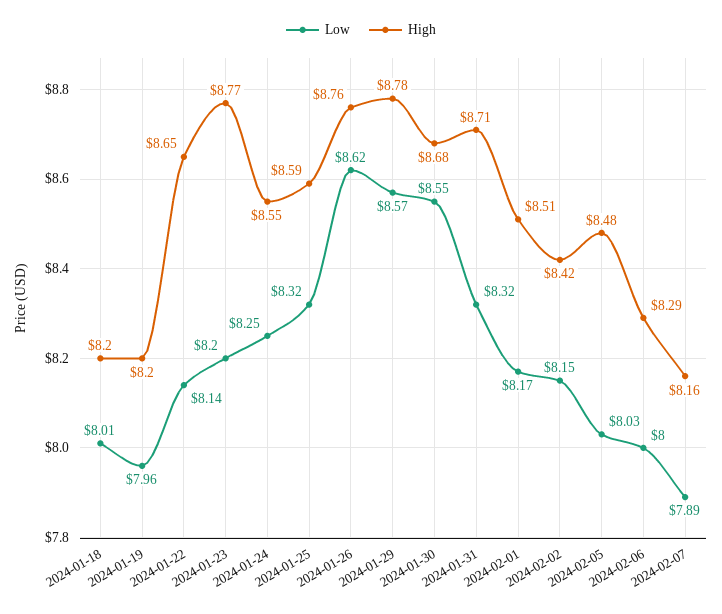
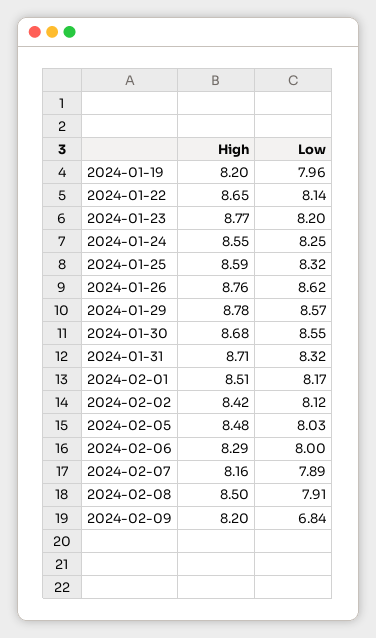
Low, 2024-01-18: 8.01 -> none
High, 2024-01-18: 8.2 -> none
Low, 2024-02-02: 8.15 -> 8.12
High, 2024-02-08: none -> 8.5
Low, 2024-02-08: none -> 7.91
High, 2024-02-09: none -> 8.2
Low, 2024-02-09: none -> 6.84

